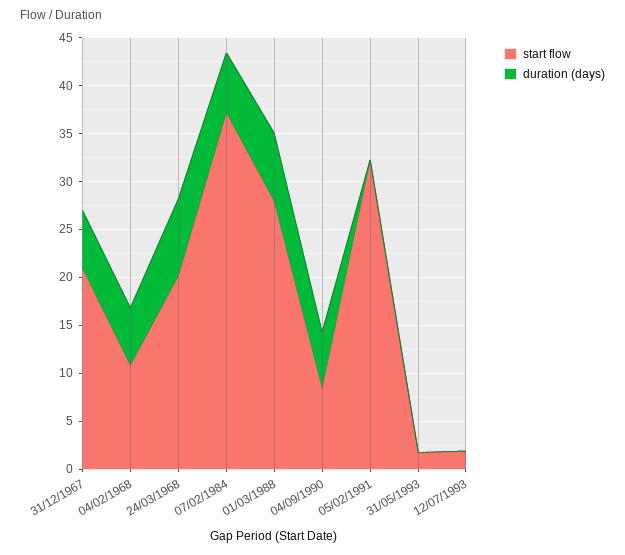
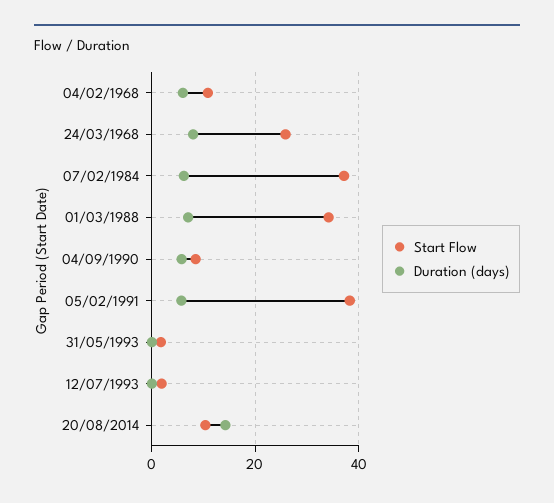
start flow, 31/12/1967: 21 -> none
duration (days), 31/12/1967: 6 -> none
start flow, 24/03/1968: 20 -> 26
start flow, 01/03/1988: 28 -> 34
start flow, 05/02/1991: 32 -> 38
duration (days), 05/02/1991: 0 -> 6
start flow, 20/08/2014: none -> 10
duration (days), 20/08/2014: none -> 14

